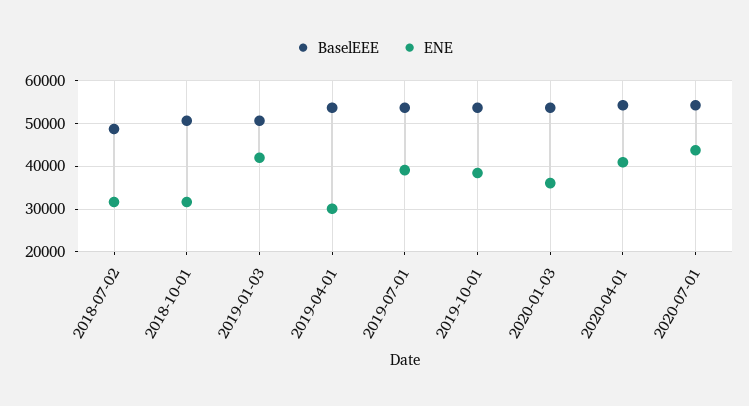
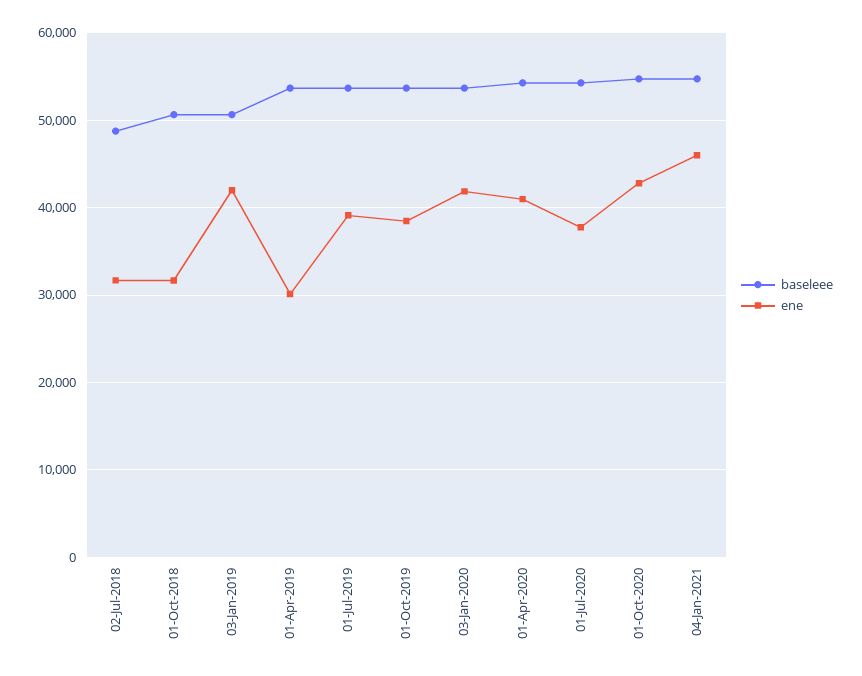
ENE, 2020-01-03: 36000 -> 42000
ENE, 2020-07-01: 44000 -> 38000
BaselEEE, 01-Oct-2020: none -> 55000
ENE, 01-Oct-2020: none -> 43000
BaselEEE, 04-Jan-2021: none -> 55000
ENE, 04-Jan-2021: none -> 46000

